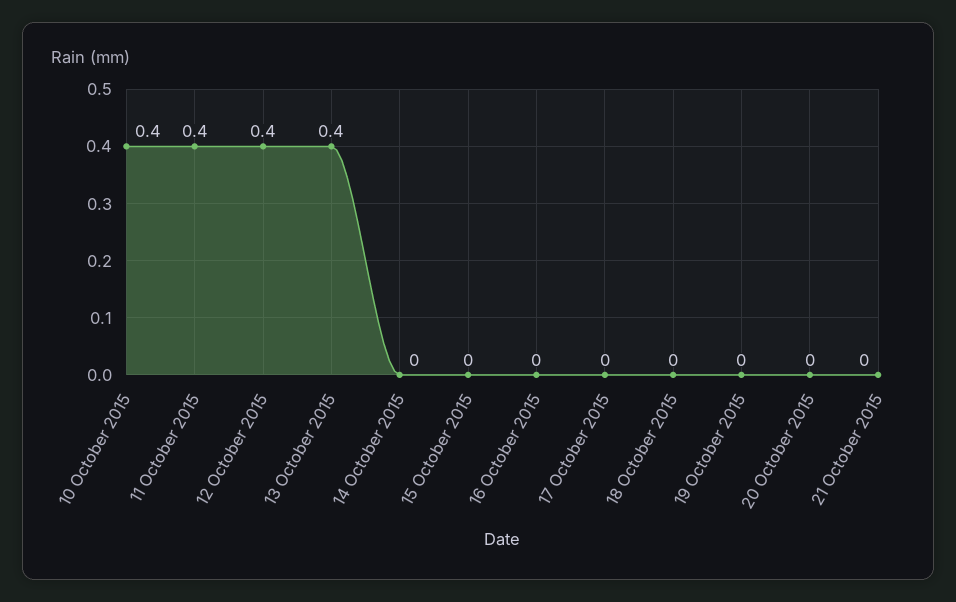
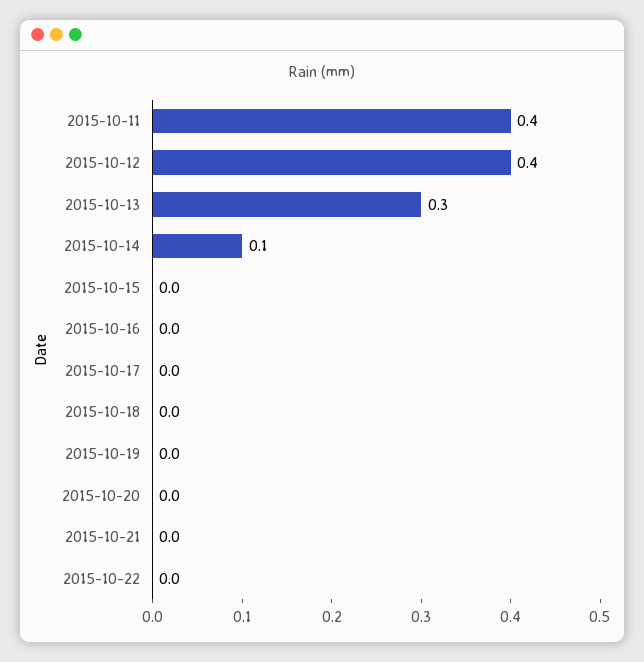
10 October 2015: 0.4 -> none
13 October 2015: 0.4 -> 0.3
14 October 2015: 0 -> 0.1
2015-10-22: none -> 0

